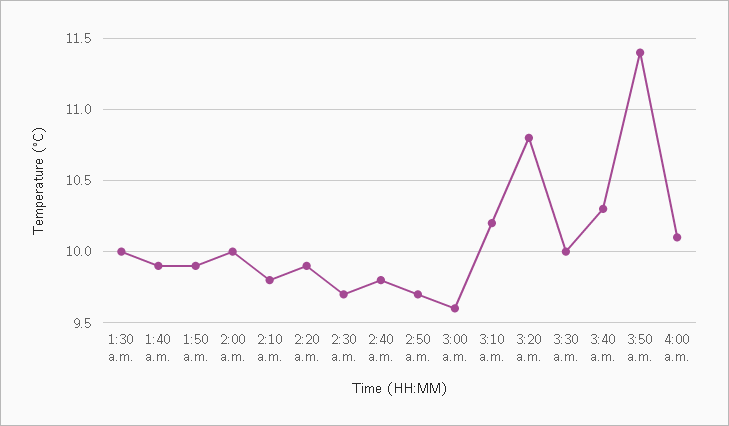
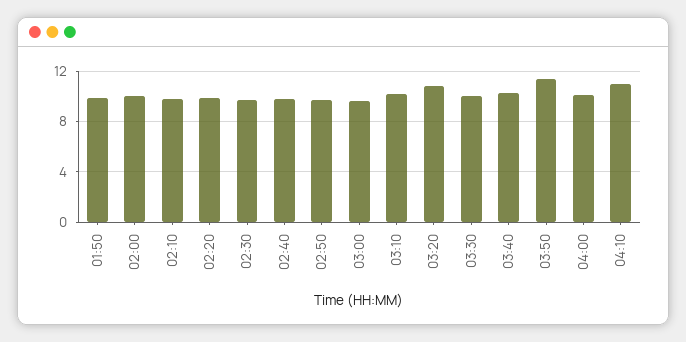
1:30 a.m.: 10 -> none
1:40 a.m.: 9.9 -> none
04:10: none -> 11

